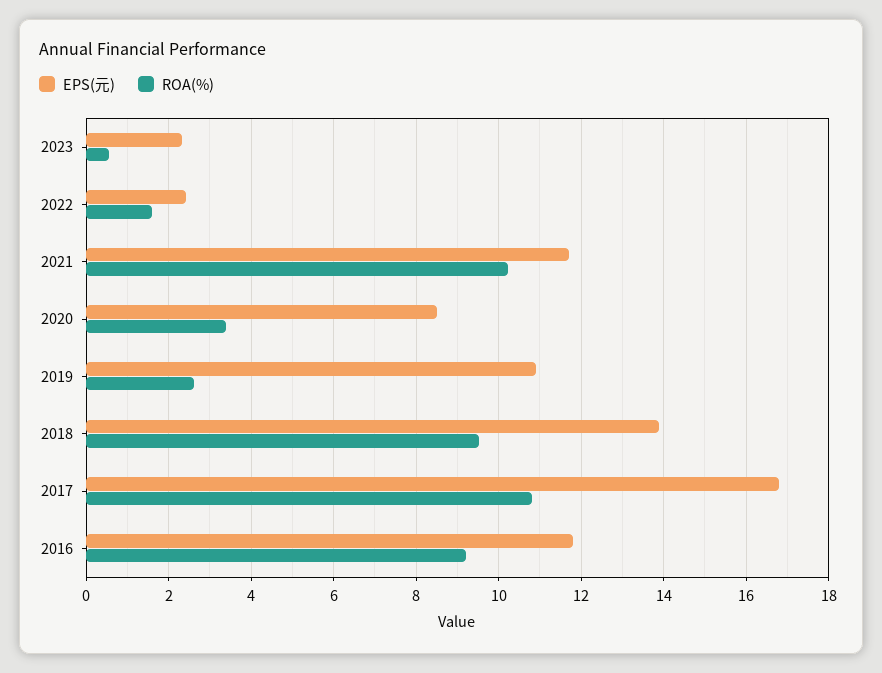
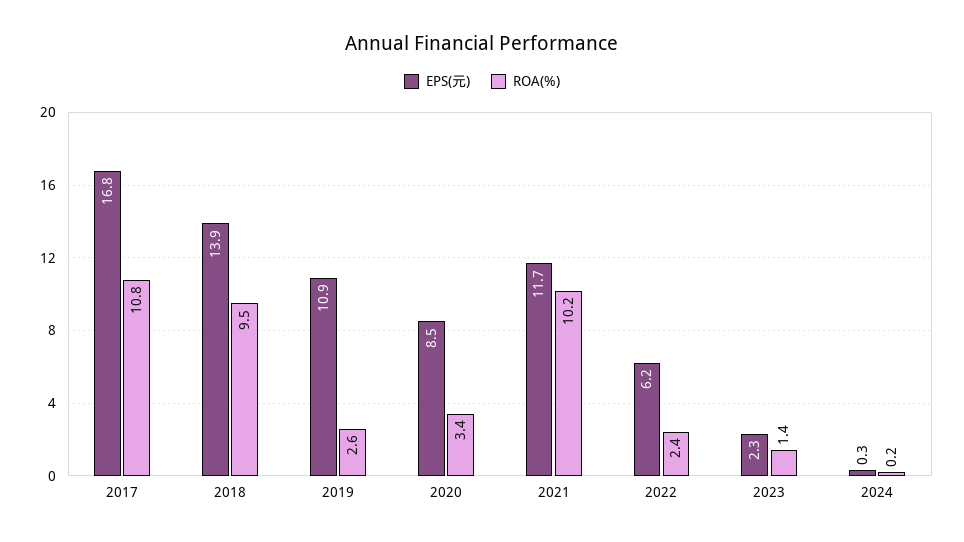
ROA(%), 2023: 0.6 -> 1.4
EPS(元), 2022: 2.4 -> 6.2
ROA(%), 2022: 1.6 -> 2.4
EPS(元), 2016: 11.8 -> none
ROA(%), 2016: 9.2 -> none
EPS(元), 2024: none -> 0.3
ROA(%), 2024: none -> 0.2

